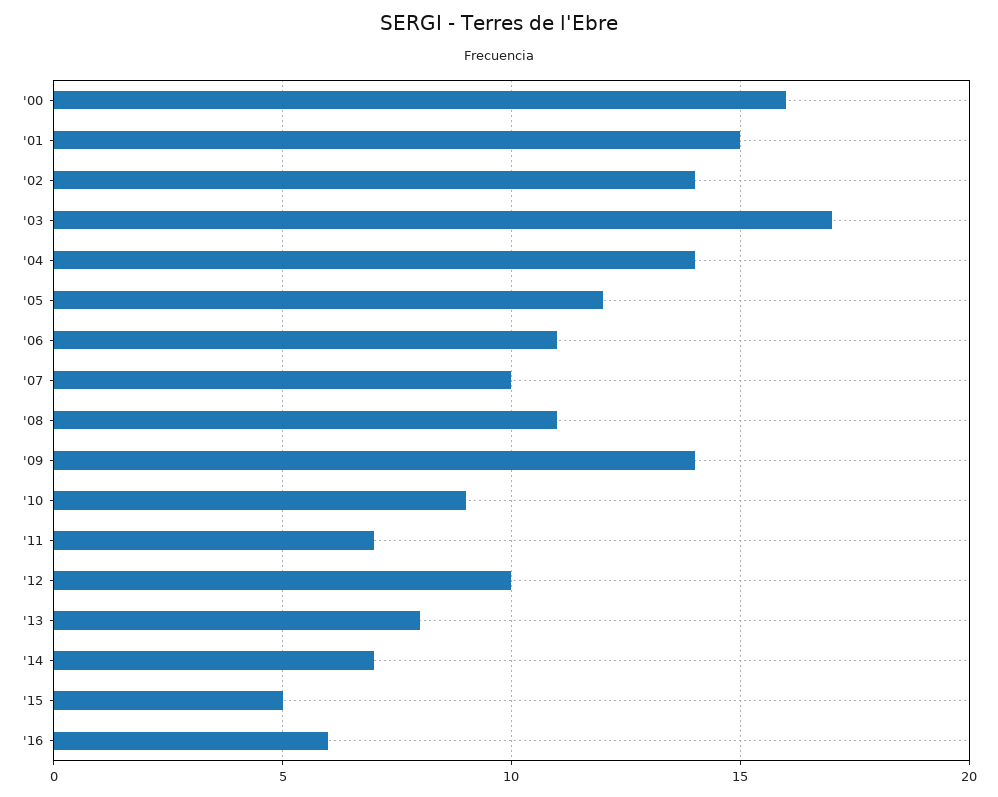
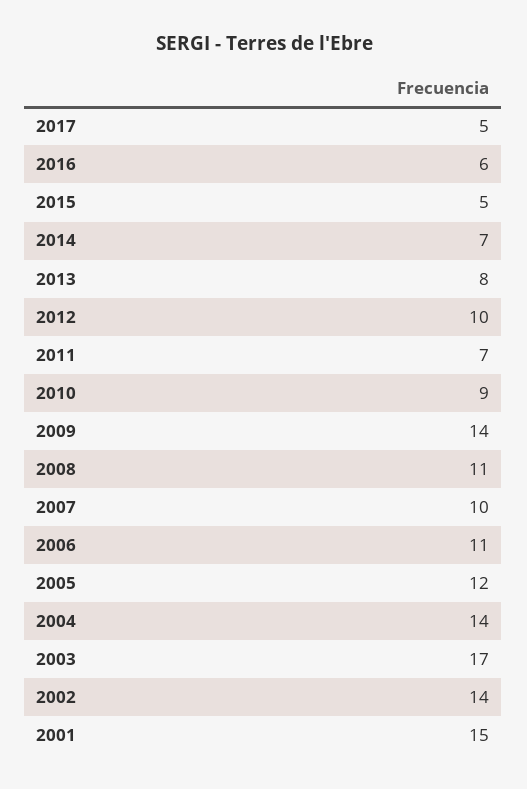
'00: 16 -> none
2017: none -> 5

